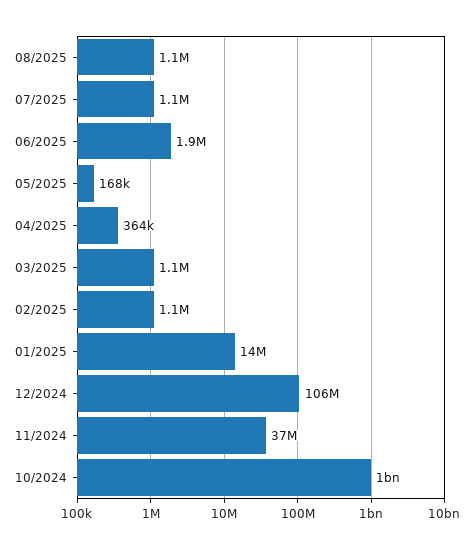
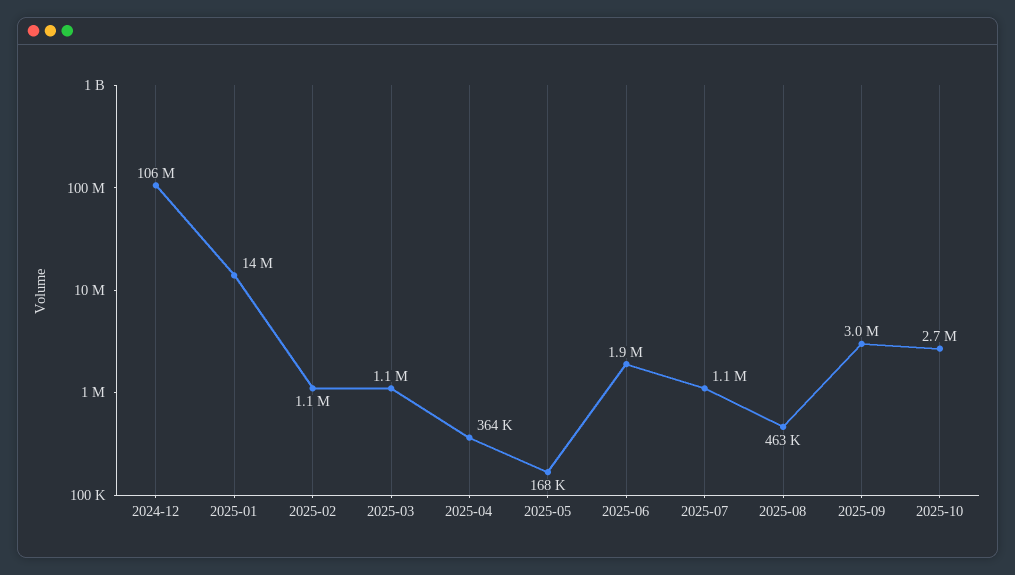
08/2025: 1100000 -> 463000
11/2024: 37000000 -> none
10/2024: 1000000000 -> none
2025-09: none -> 3000000
2025-10: none -> 2700000

